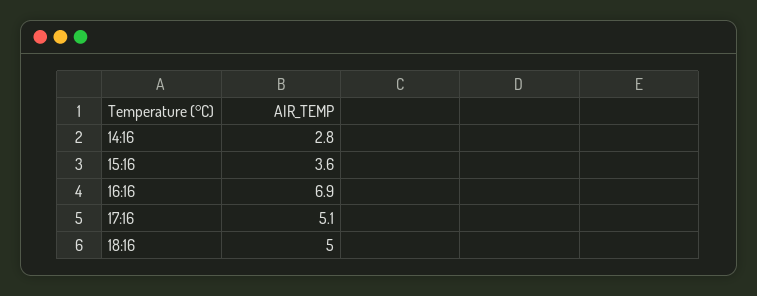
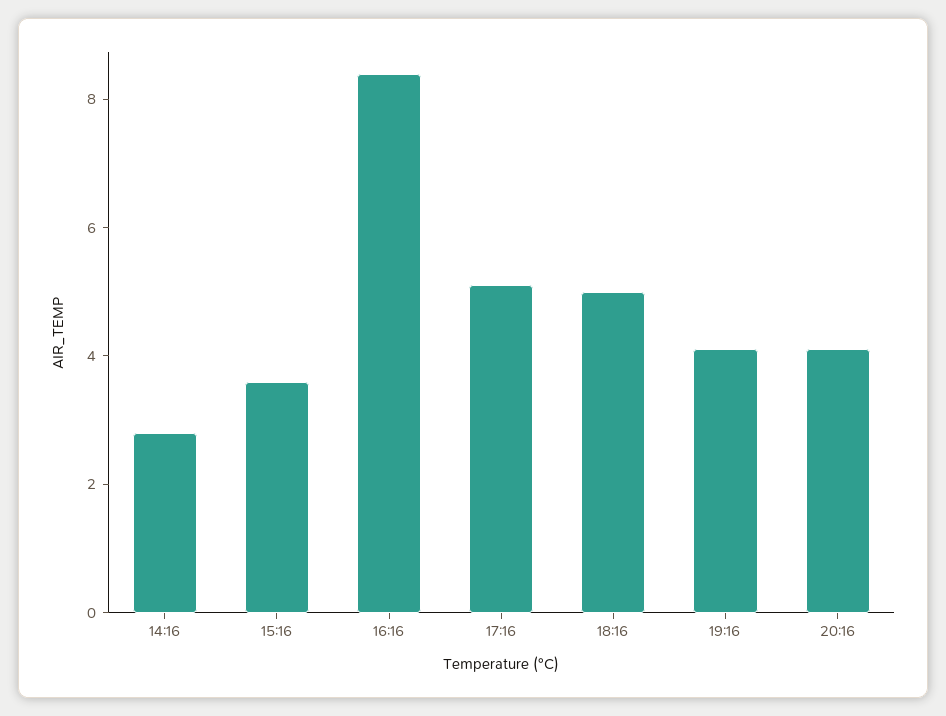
16:16: 6.9 -> 8.5
19:16: none -> 4
20:16: none -> 4

